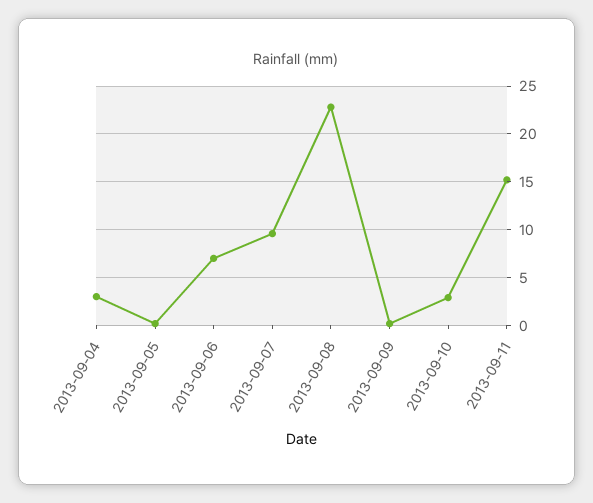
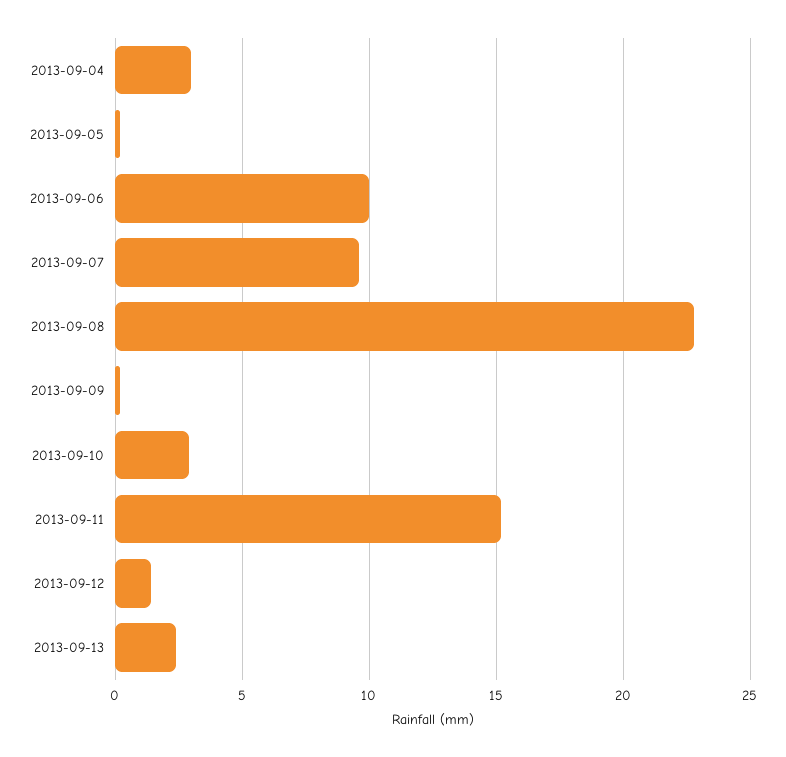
2013-09-06: 7 -> 10
2013-09-12: none -> 1.5
2013-09-13: none -> 2.5

